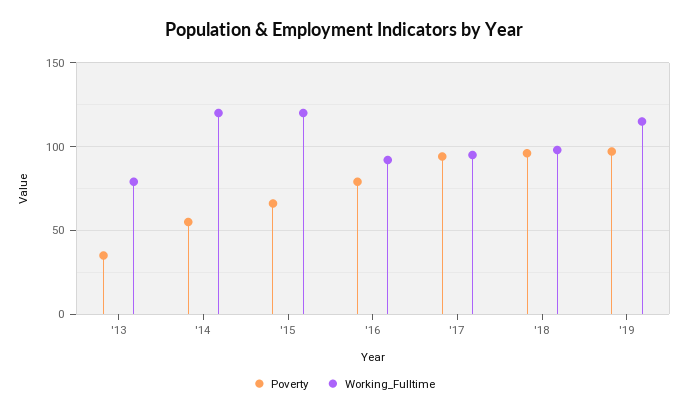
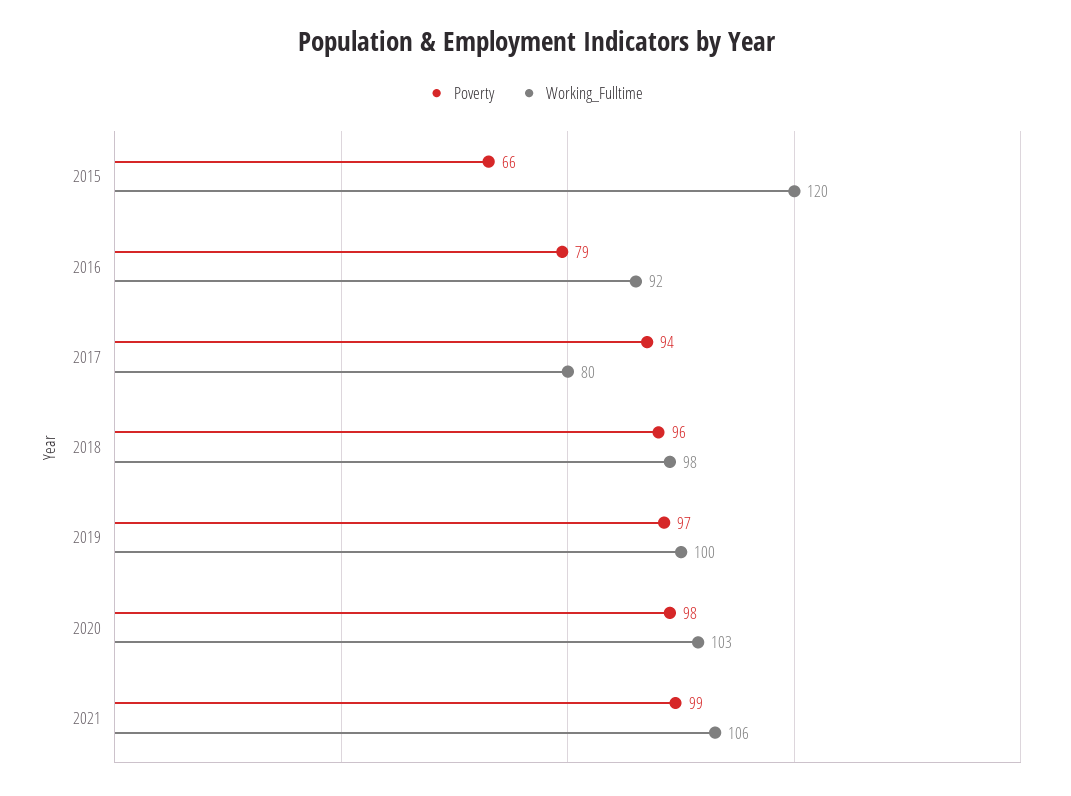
Poverty, '13: 35 -> none
Working_Fulltime, '13: 80 -> none
Poverty, '14: 55 -> none
Working_Fulltime, '14: 120 -> none
Working_Fulltime, '17: 95 -> 80
Working_Fulltime, '19: 115 -> 100
Poverty, 2020: none -> 98
Working_Fulltime, 2020: none -> 103
Poverty, 2021: none -> 99
Working_Fulltime, 2021: none -> 106

